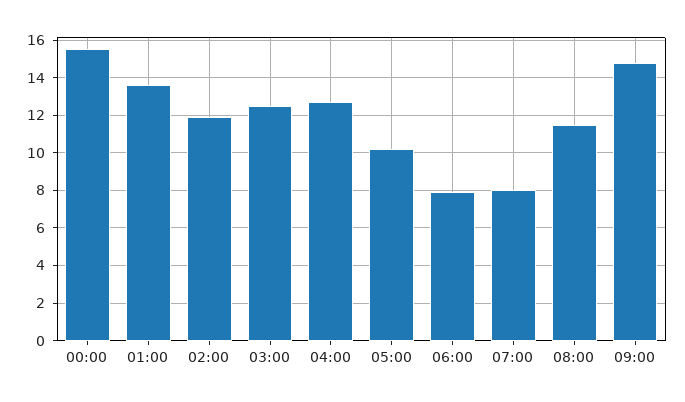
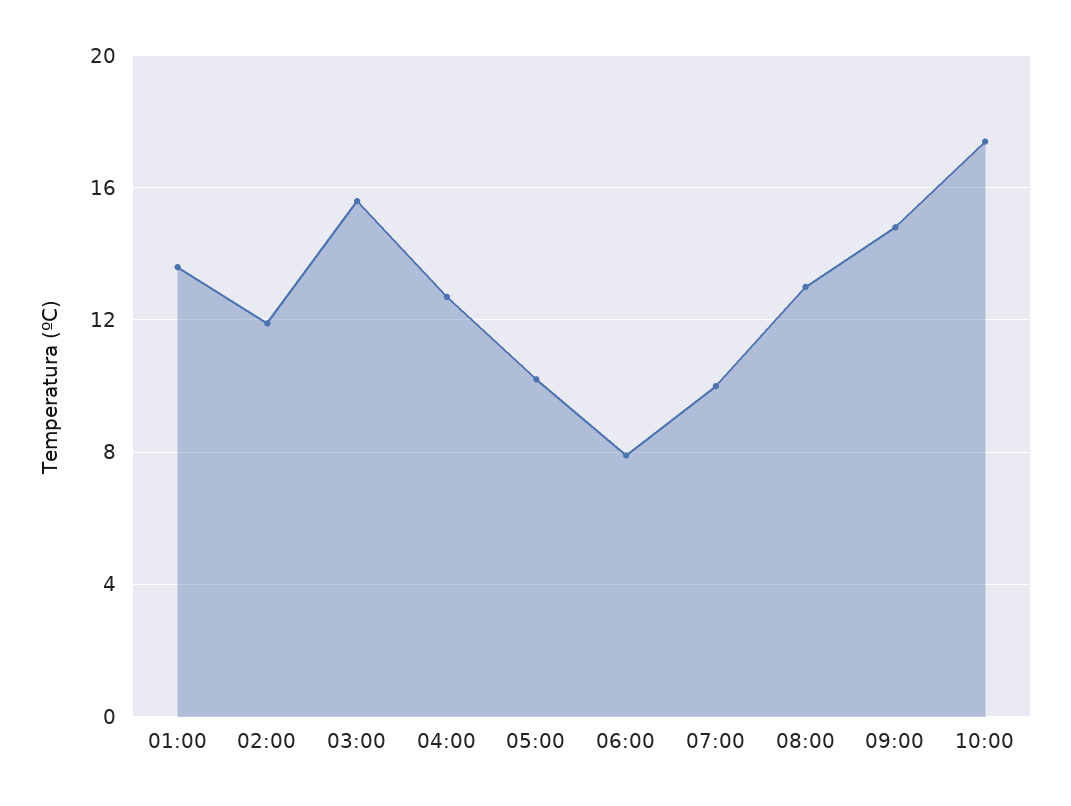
00:00: 15.5 -> none
03:00: 12.5 -> 15.5
07:00: 8 -> 10
08:00: 11.5 -> 13
10:00: none -> 17.5

